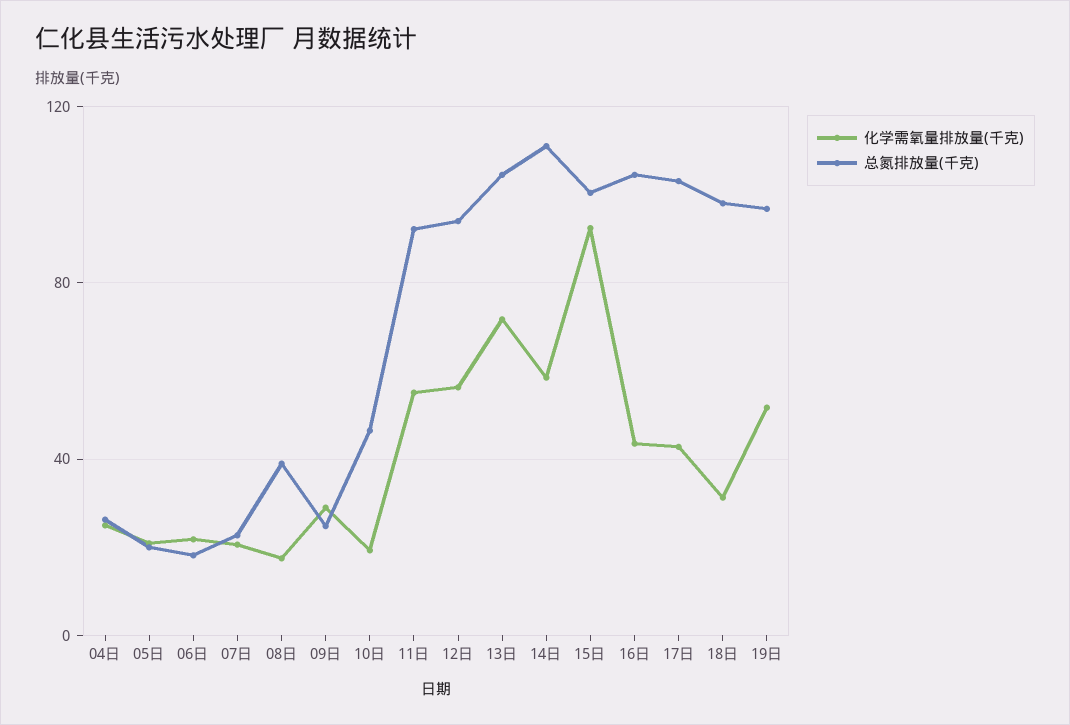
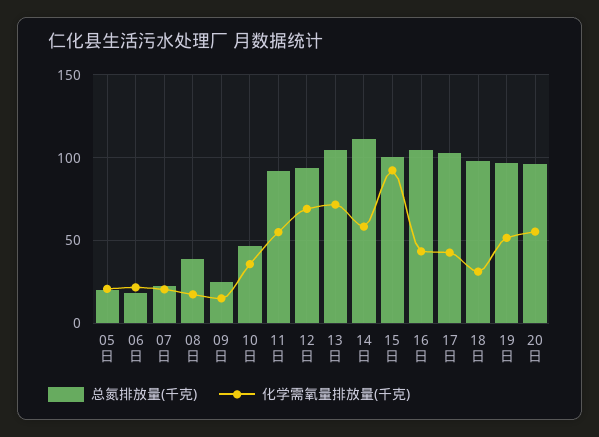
化学需氧量排放量(千克), 04日: 25 -> none
总氮排放量(千克), 04日: 25 -> none
化学需氧量排放量(千克), 09日: 30 -> 15
化学需氧量排放量(千克), 10日: 20 -> 35
化学需氧量排放量(千克), 12日: 55 -> 70
总氮排放量(千克), 20日: none -> 95
化学需氧量排放量(千克), 20日: none -> 55

